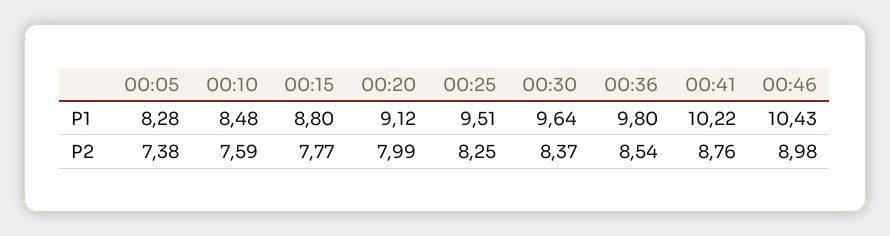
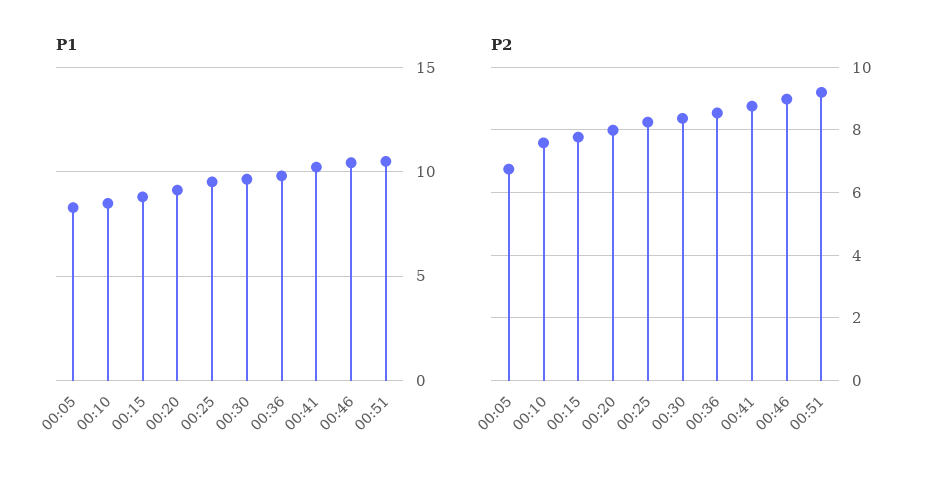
P2, 00:05: 7.38 -> 6.8
P1, 00:51: none -> 10.5
P2, 00:51: none -> 9.2

